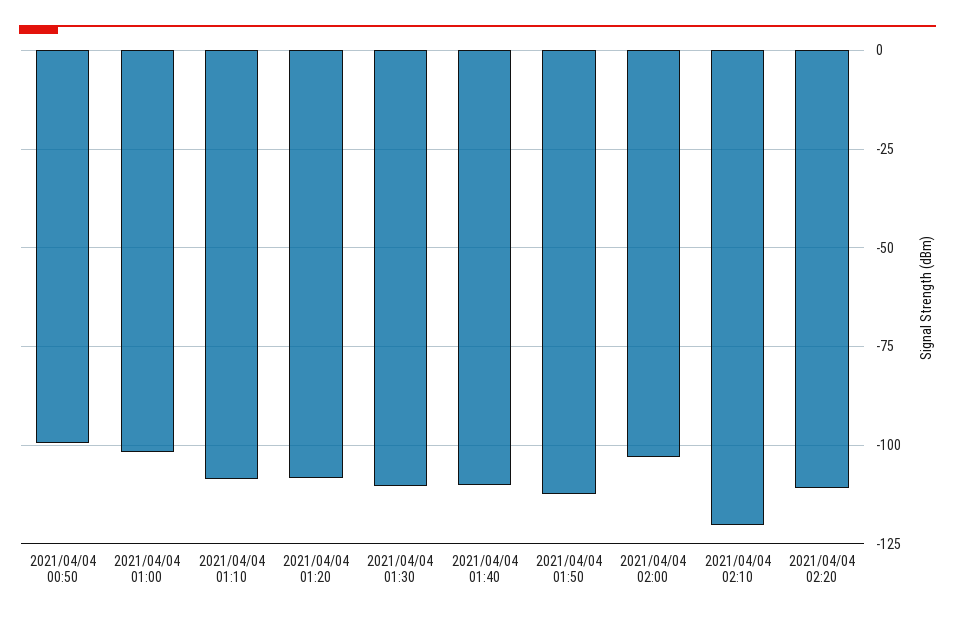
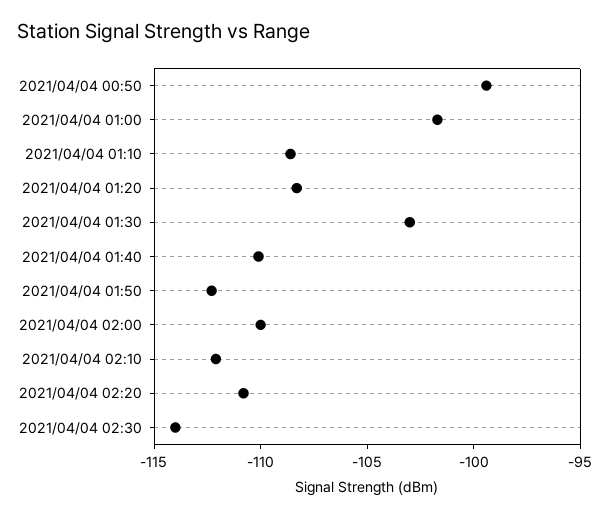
2021/04/04 01:30: -110 -> -103
2021/04/04 02:00: -102.5 -> -110
2021/04/04 02:10: -120 -> -112
2021/04/04 02:30: none -> -114

